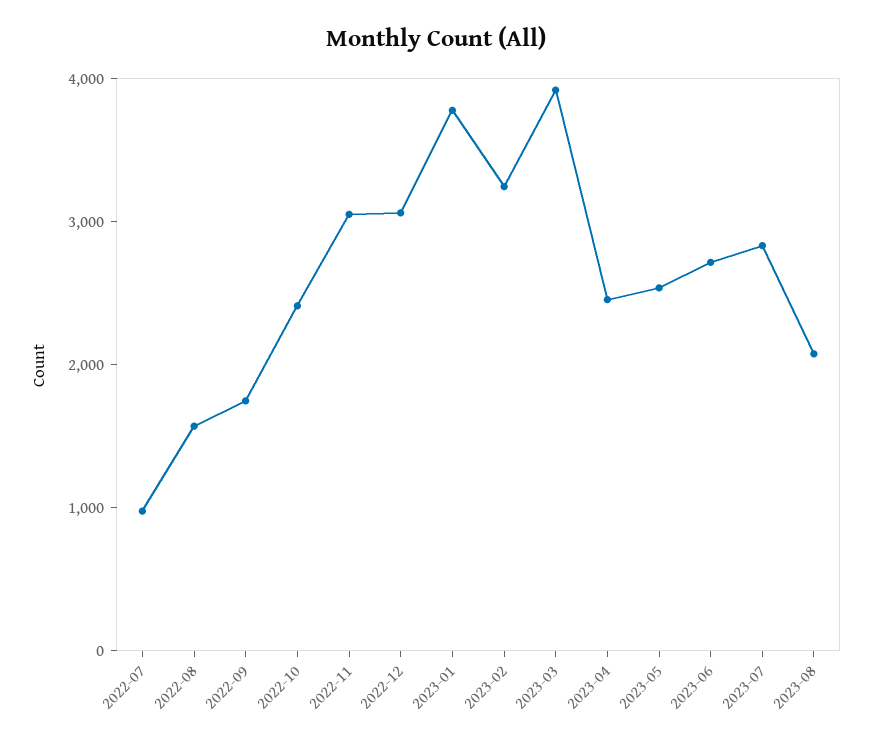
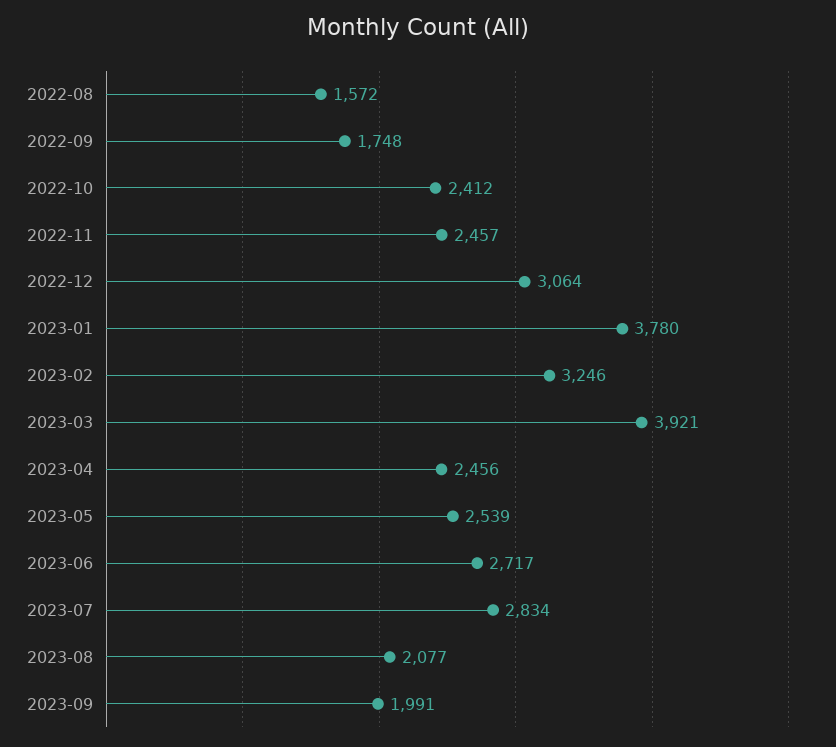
2022-07: 1000 -> none
2022-11: 3000 -> 2457
2023-09: none -> 1991

